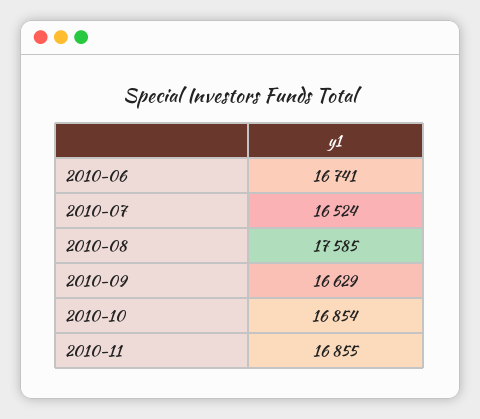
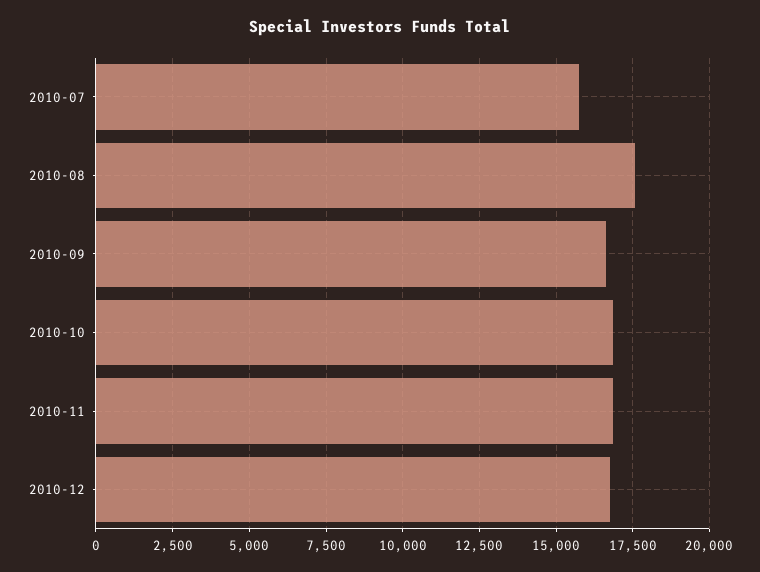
2010-06: 16741 -> none
2010-07: 16524 -> 15750
2010-12: none -> 16750

